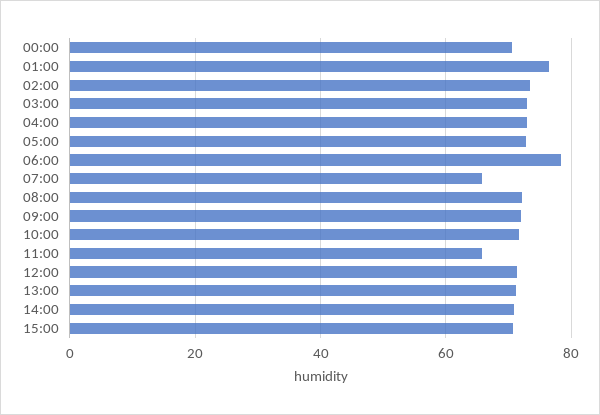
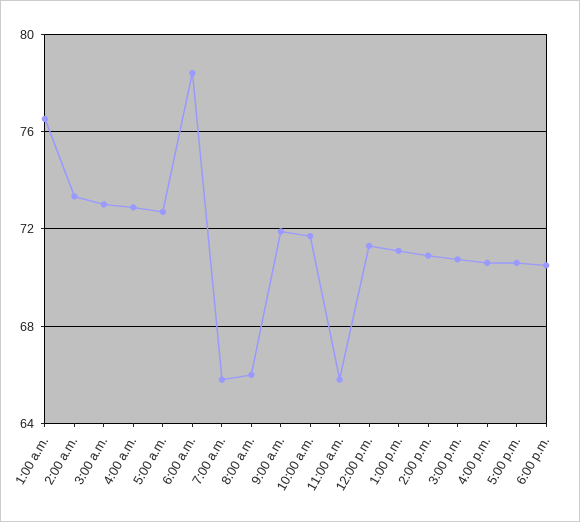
00:00: 70 -> none
08:00: 72 -> 66
4:00 p.m.: none -> 70.5
5:00 p.m.: none -> 70.5
6:00 p.m.: none -> 70.5

